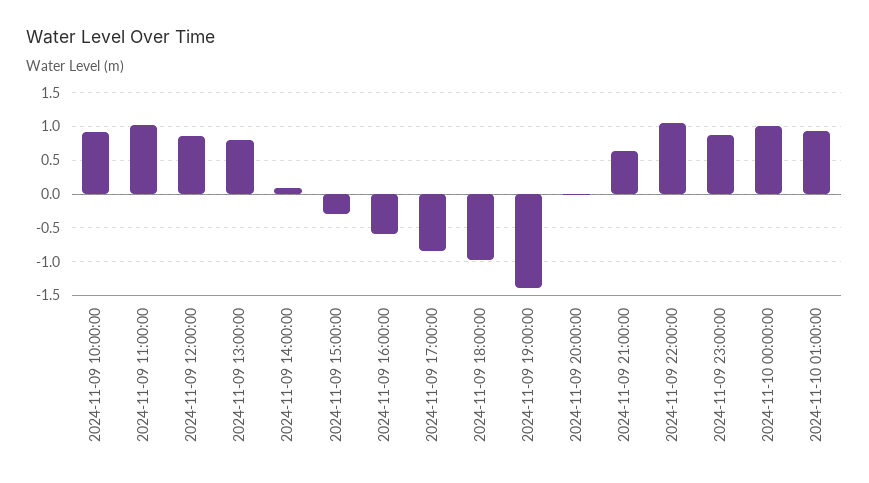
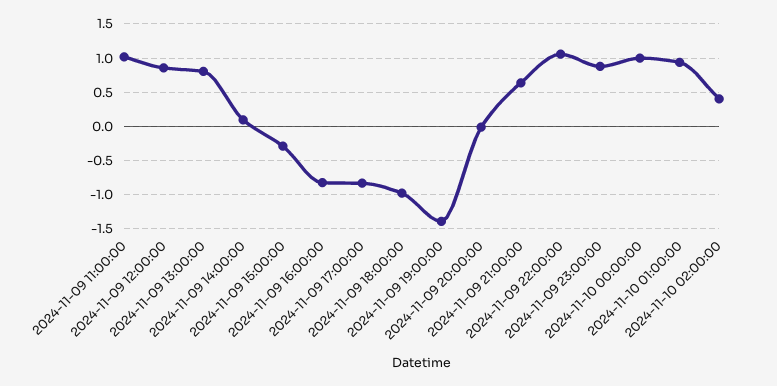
2024-11-09 10:00:00: 0.9 -> none
2024-11-09 16:00:00: -0.6 -> -0.8
2024-11-10 02:00:00: none -> 0.4

